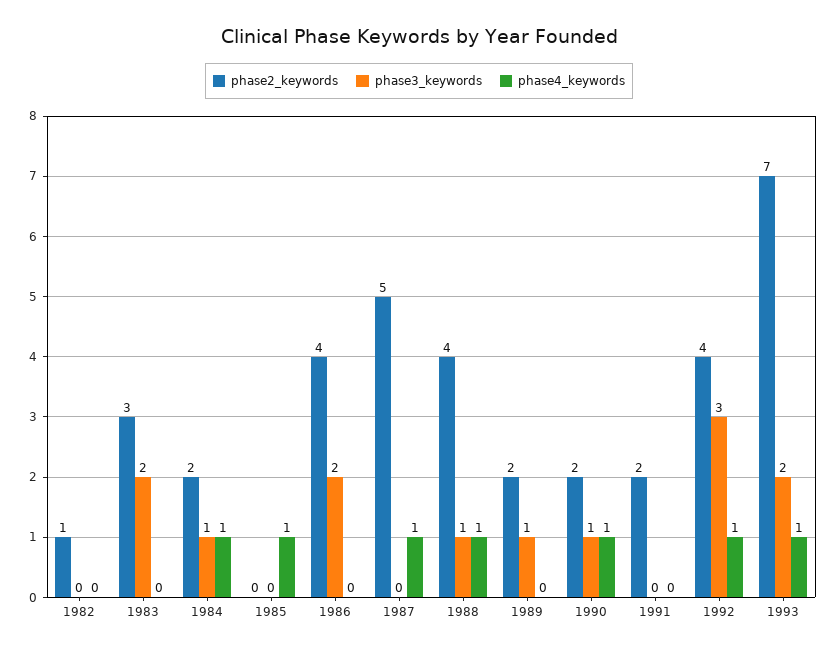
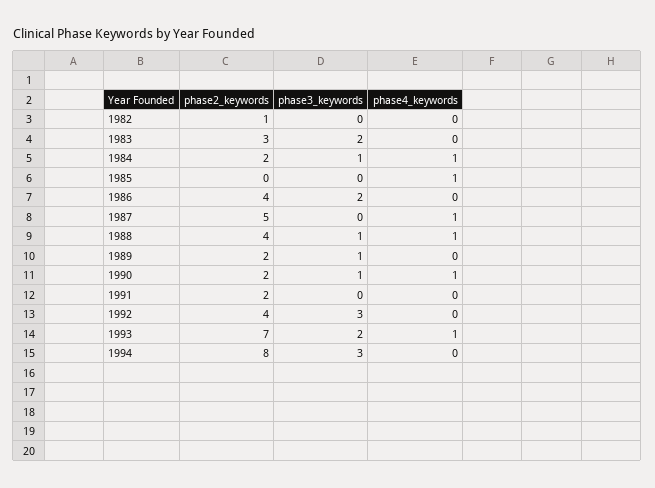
phase4_keywords, 1992: 1 -> 0
phase2_keywords, 1994: none -> 8
phase3_keywords, 1994: none -> 3
phase4_keywords, 1994: none -> 0

